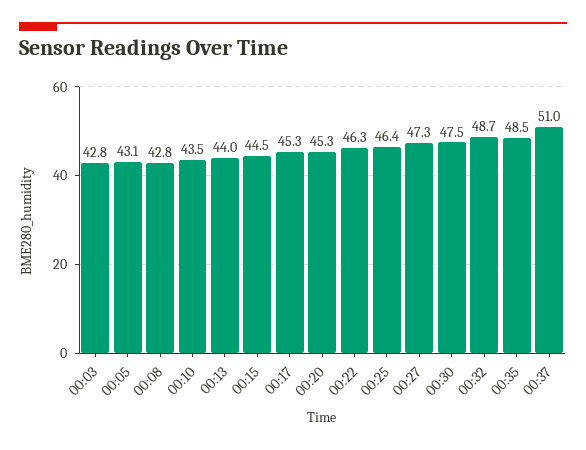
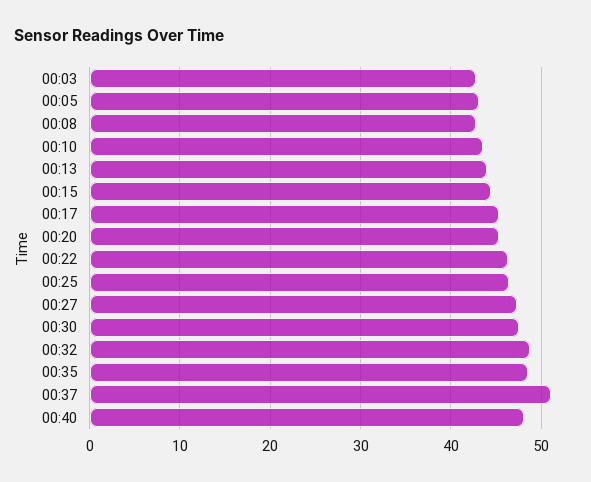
00:40: none -> 48

